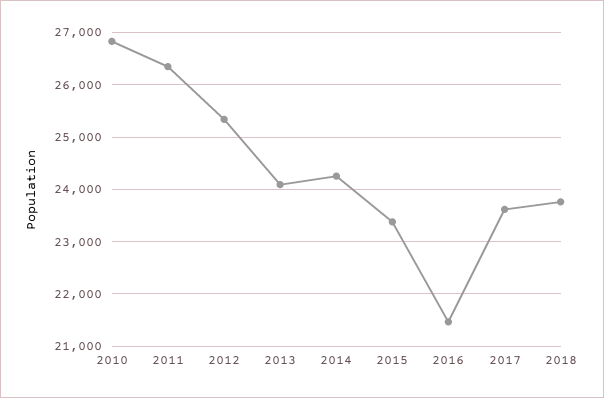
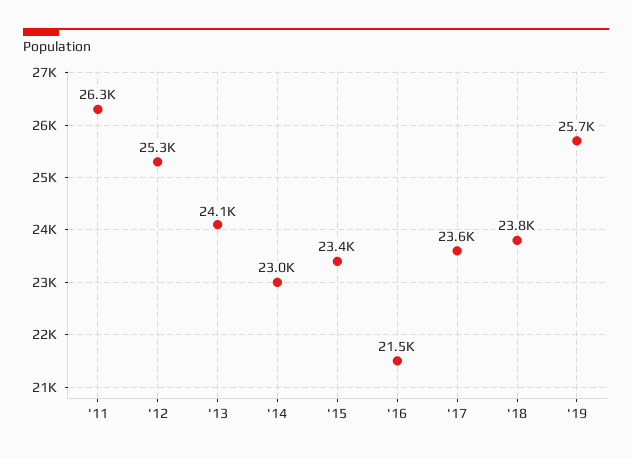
2010: 26800 -> none
2014: 24200 -> 23000
'19: none -> 25700

